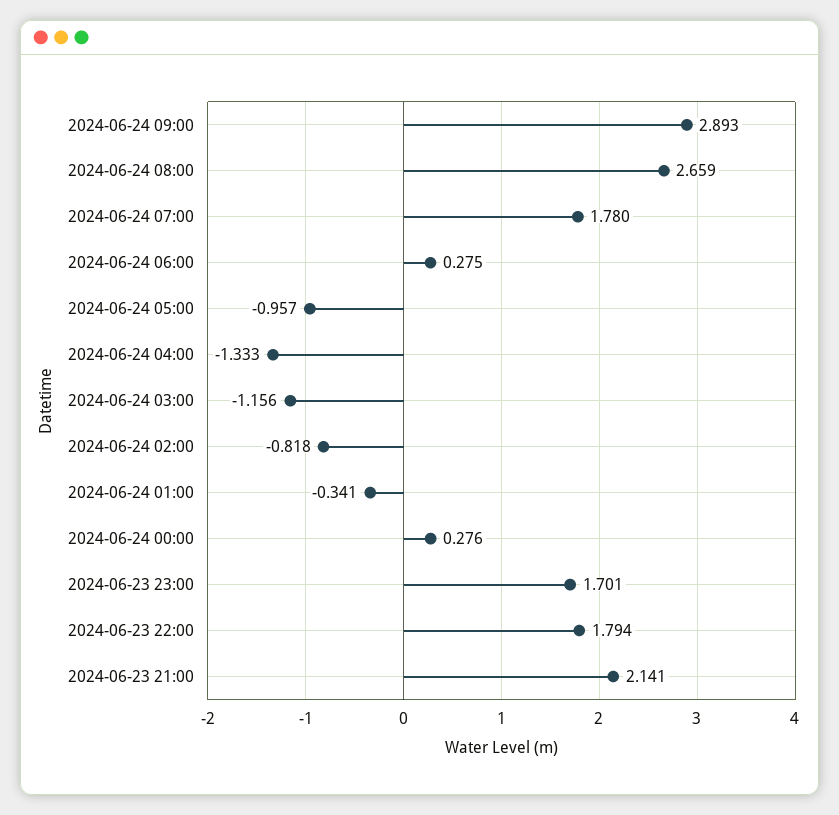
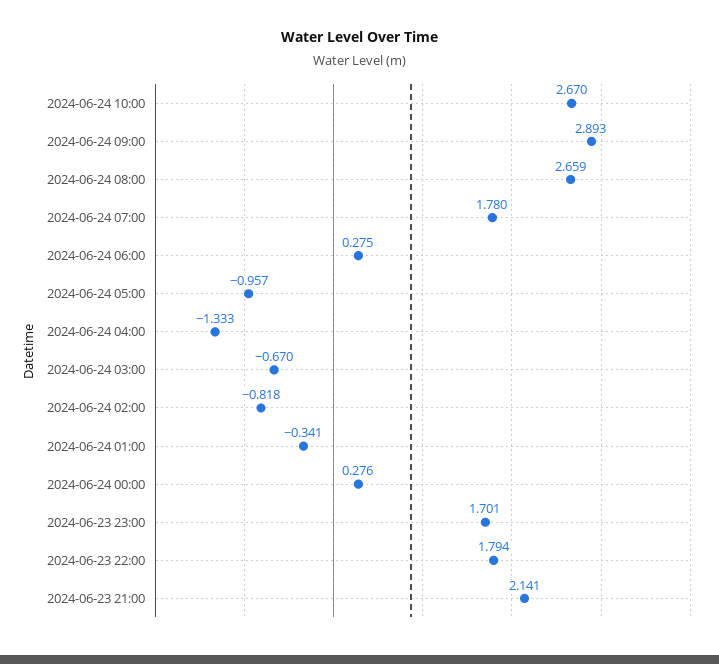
2024-06-24 03:00: -1.156 -> -0.67
2024-06-24 10:00: none -> 2.67

